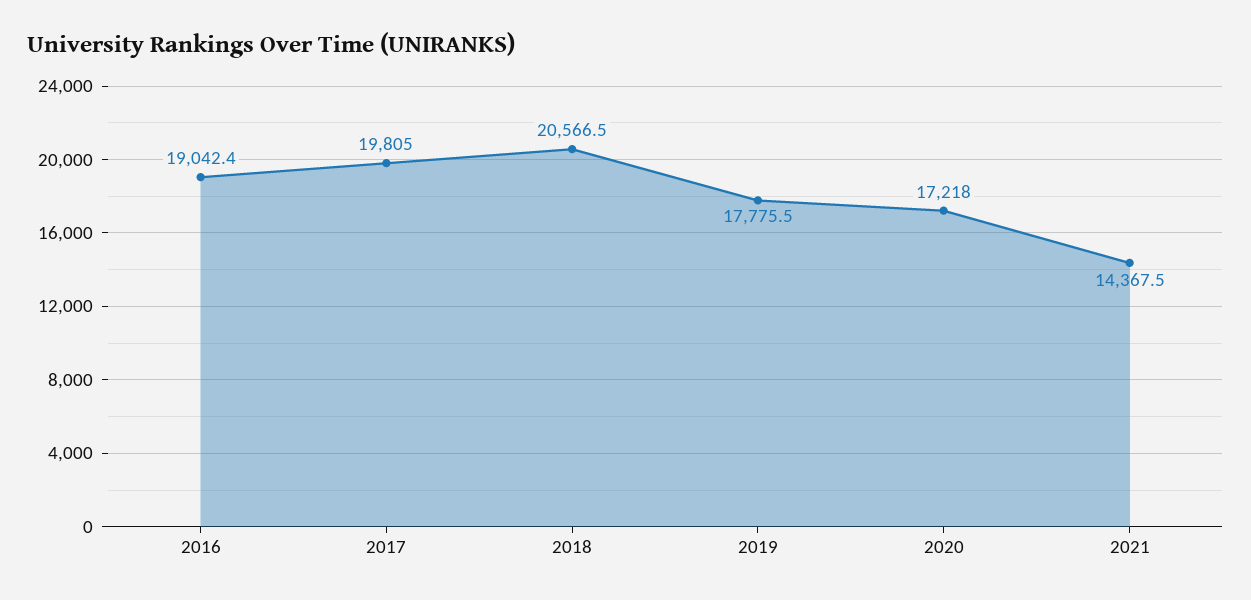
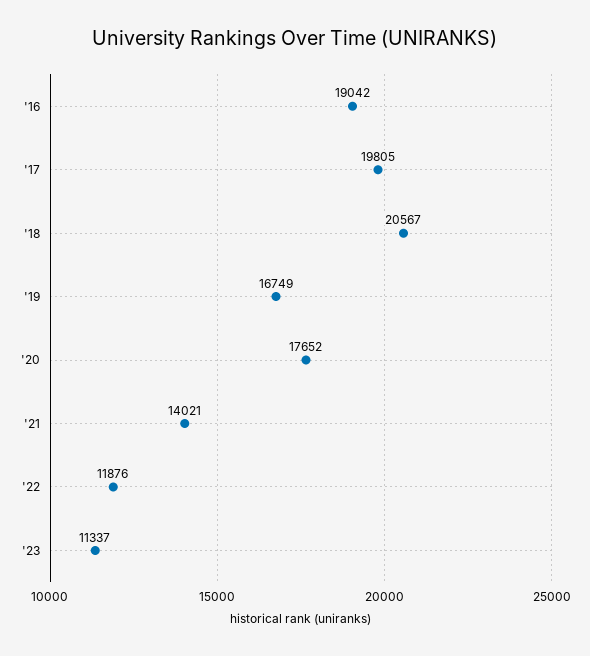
2019: 17775.5 -> 16749
2020: 17218 -> 17652
2021: 14367.5 -> 14021
'22: none -> 11876
'23: none -> 11337

